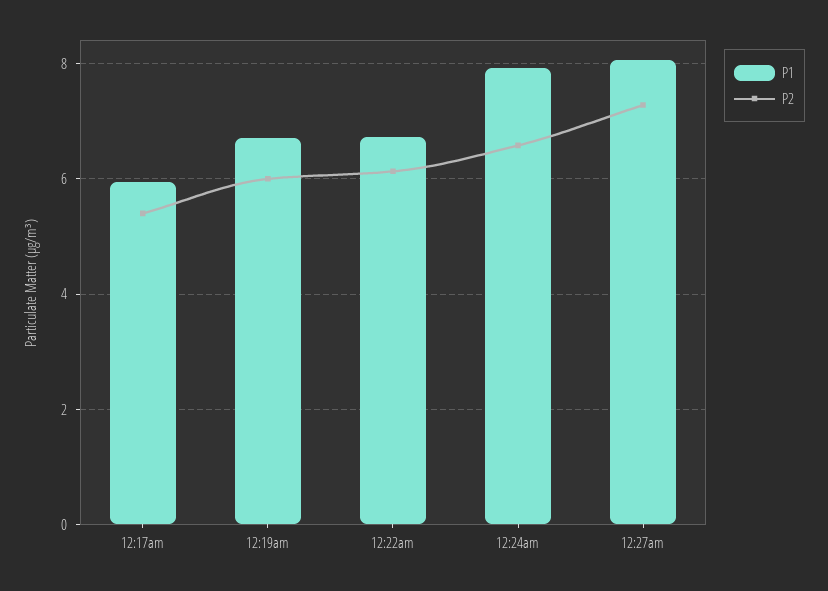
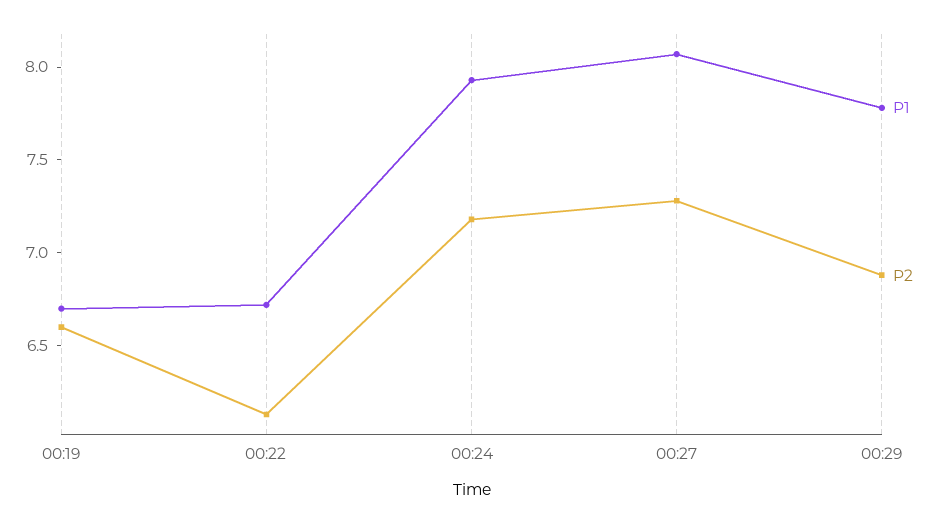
P1, 12:17am: 6 -> none
P2, 12:17am: 5.4 -> none
P2, 12:19am: 6 -> 6.6
P2, 12:24am: 6.6 -> 7.2
P1, 00:29: none -> 7.8
P2, 00:29: none -> 6.9

